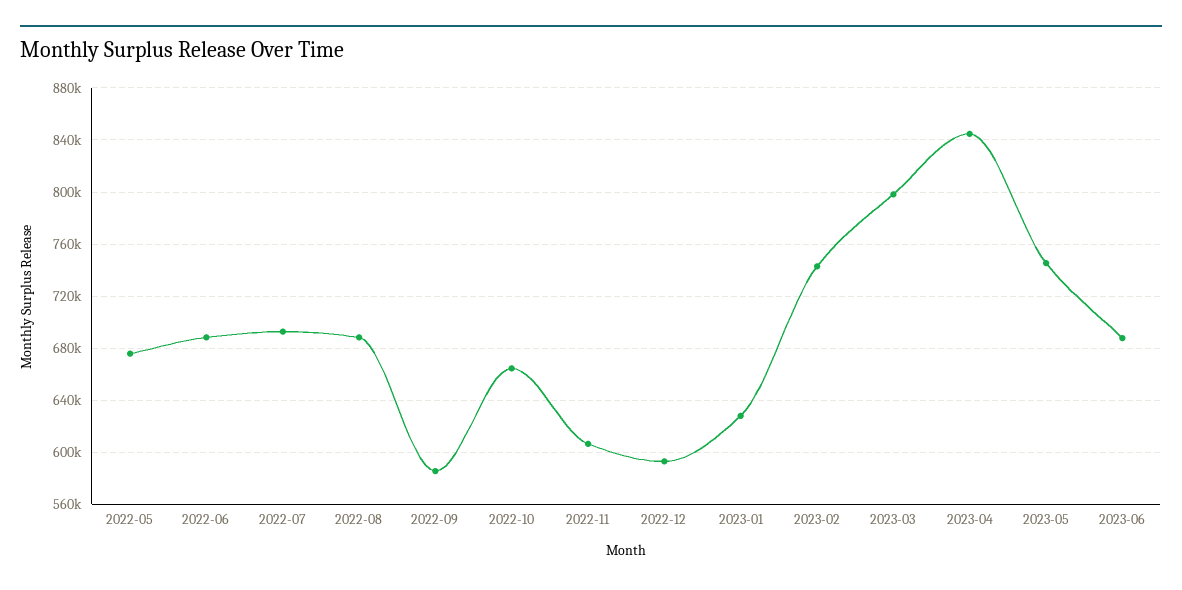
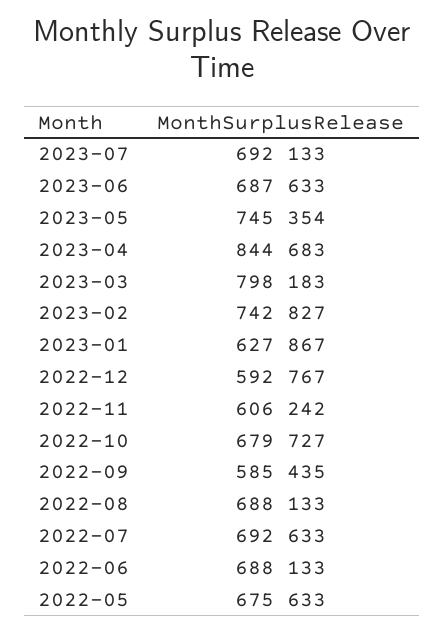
2022-10: 665000 -> 679727
2023-07: none -> 692133

